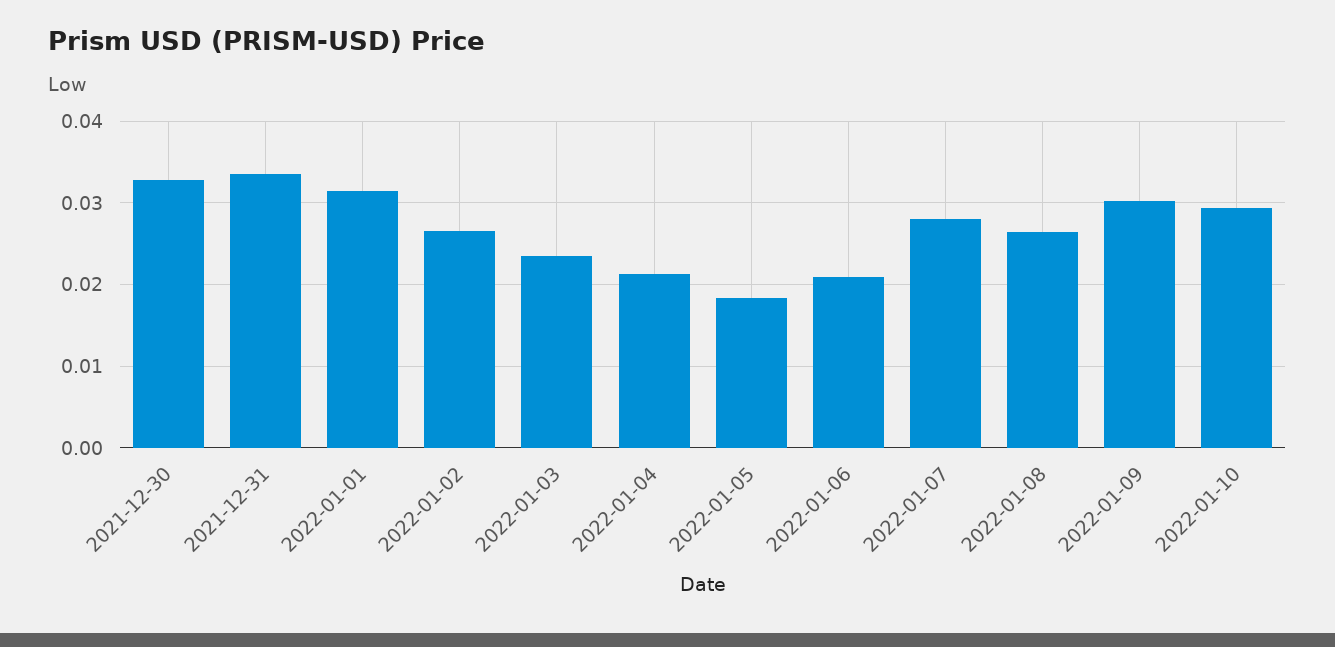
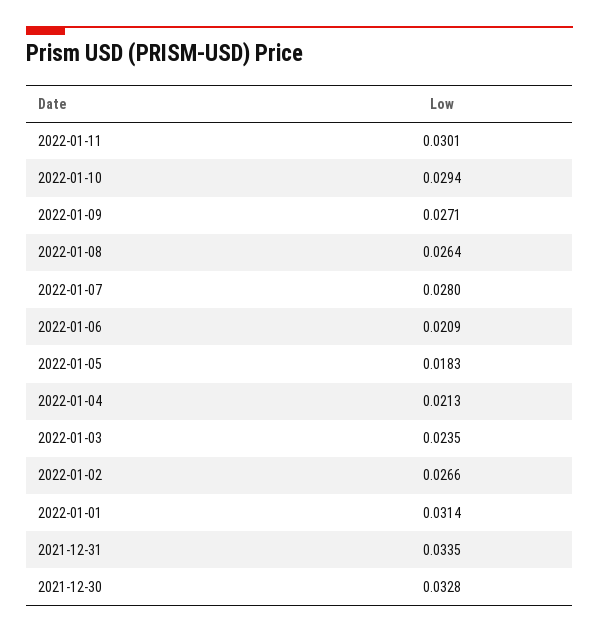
2022-01-09: 0.03 -> 0.0271
2022-01-11: none -> 0.0301

